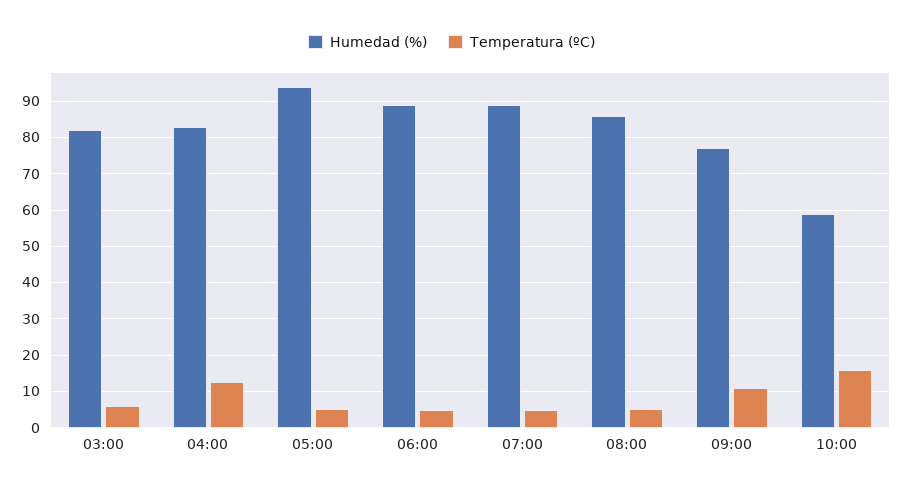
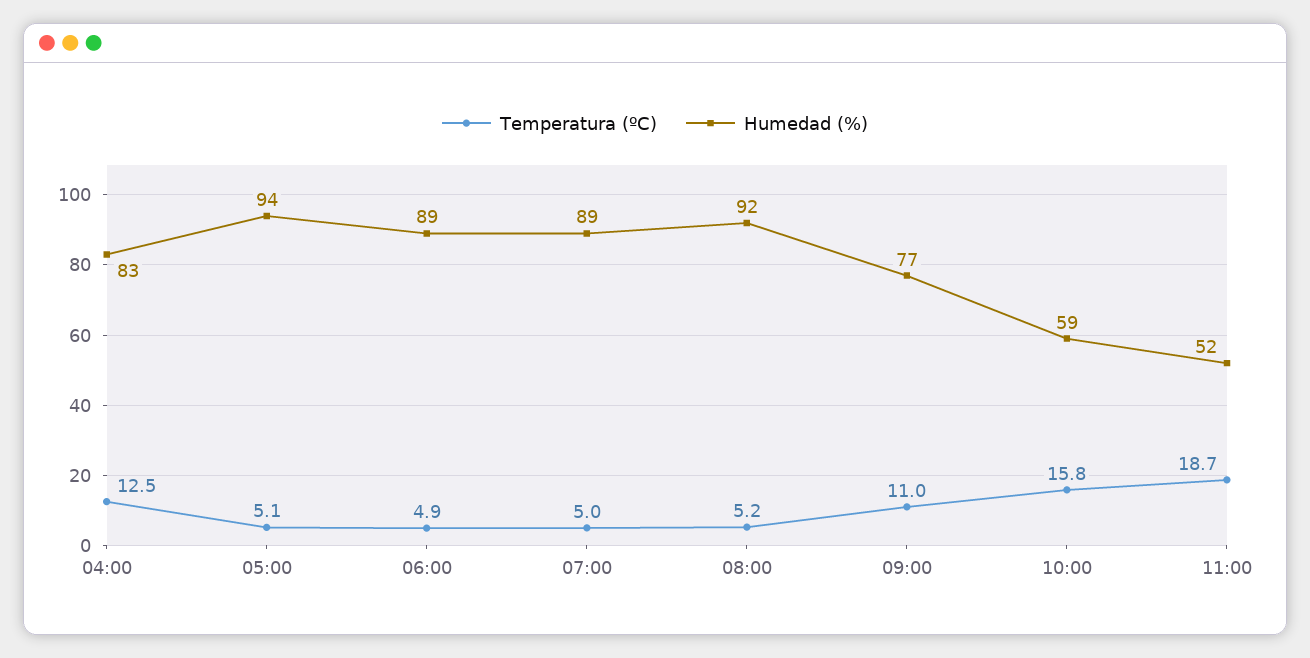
Humedad (%), 03:00: 82 -> none
Temperatura (ºC), 03:00: 6 -> none
Humedad (%), 08:00: 86 -> 92
Temperatura (ºC), 11:00: none -> 18.7
Humedad (%), 11:00: none -> 52

